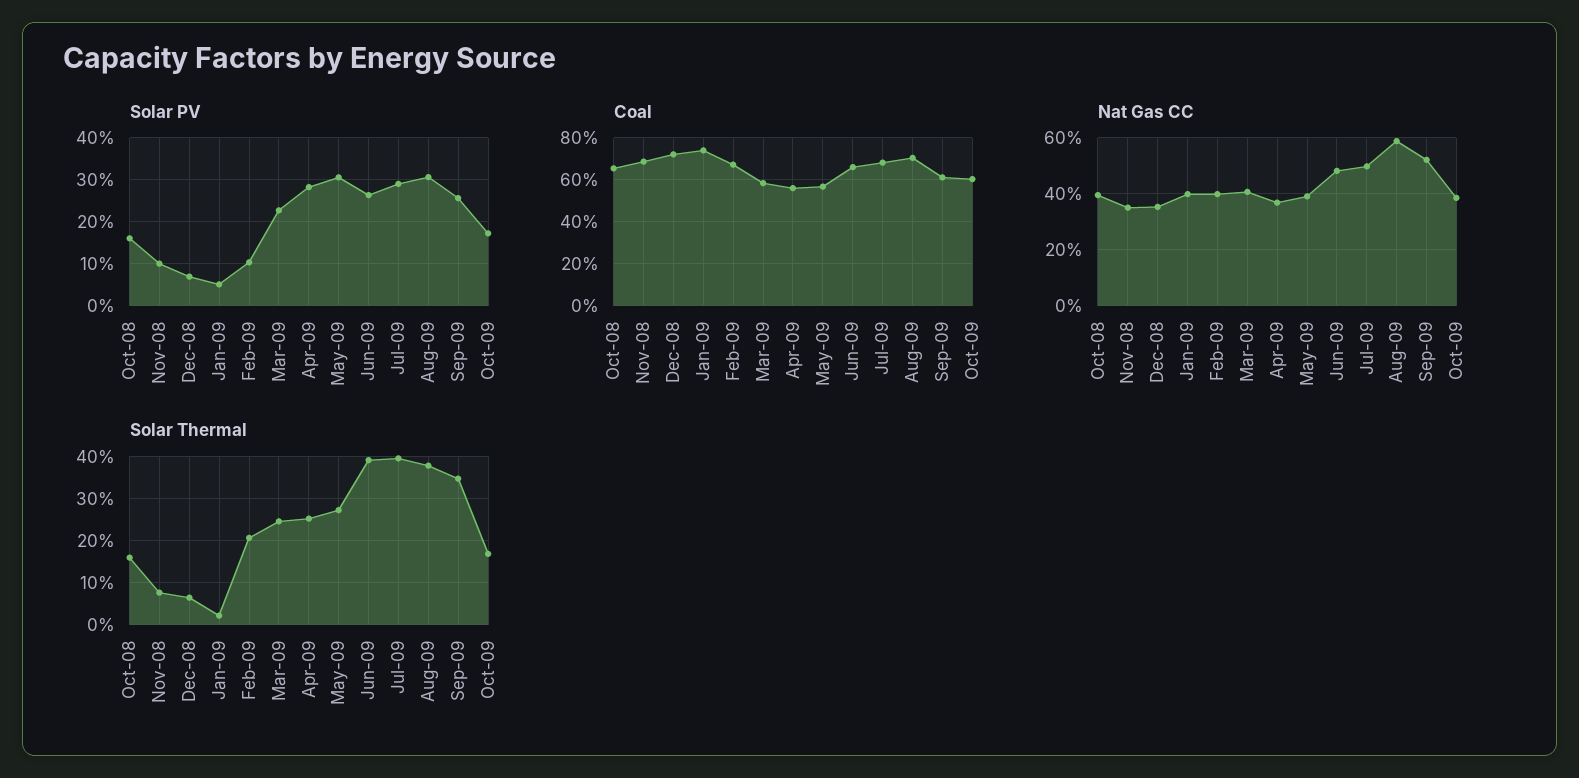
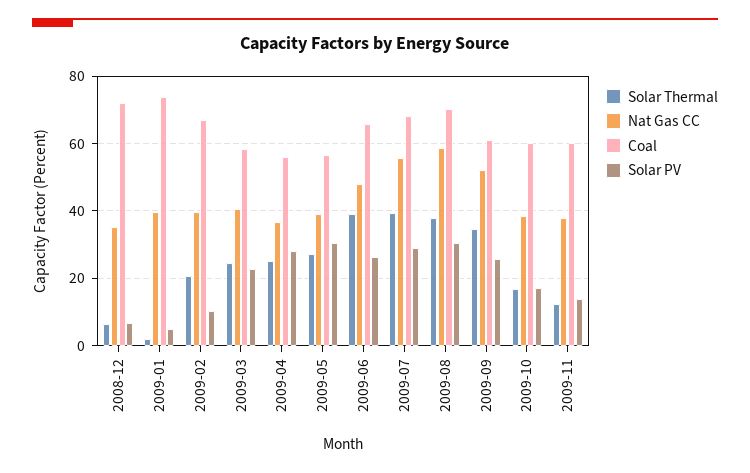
Solar PV, Oct-08: 16 -> none
Solar PV, Nov-08: 10 -> none
Coal, Oct-08: 65 -> none
Coal, Nov-08: 70 -> none
Nat Gas CC, Oct-08: 40 -> none
Nat Gas CC, Nov-08: 35 -> none
Nat Gas CC, Jul-09: 50 -> 56
Solar Thermal, Oct-08: 16 -> none
Solar Thermal, Nov-08: 8 -> none
Solar Thermal, 2009-11: none -> 12
Nat Gas CC, 2009-11: none -> 38
Coal, 2009-11: none -> 60
Solar PV, 2009-11: none -> 14

